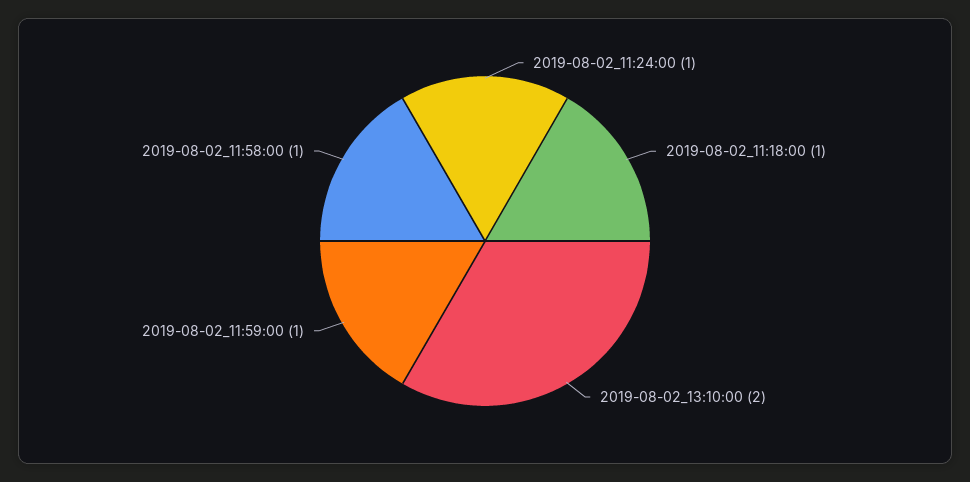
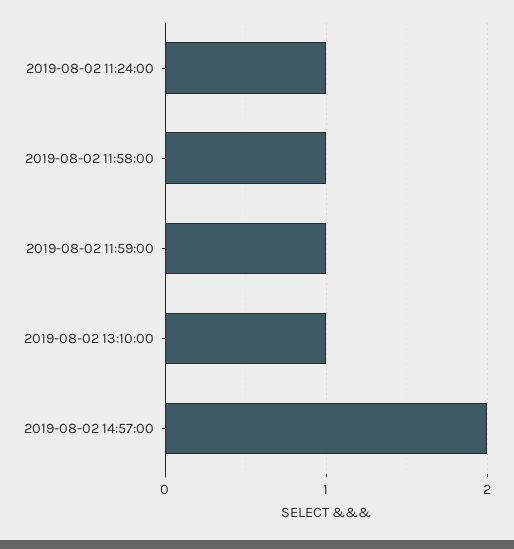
2019-08-02_11:18:00: 1 -> none
2019-08-02_13:10:00: 2 -> 1
2019-08-02 14:57:00: none -> 2

